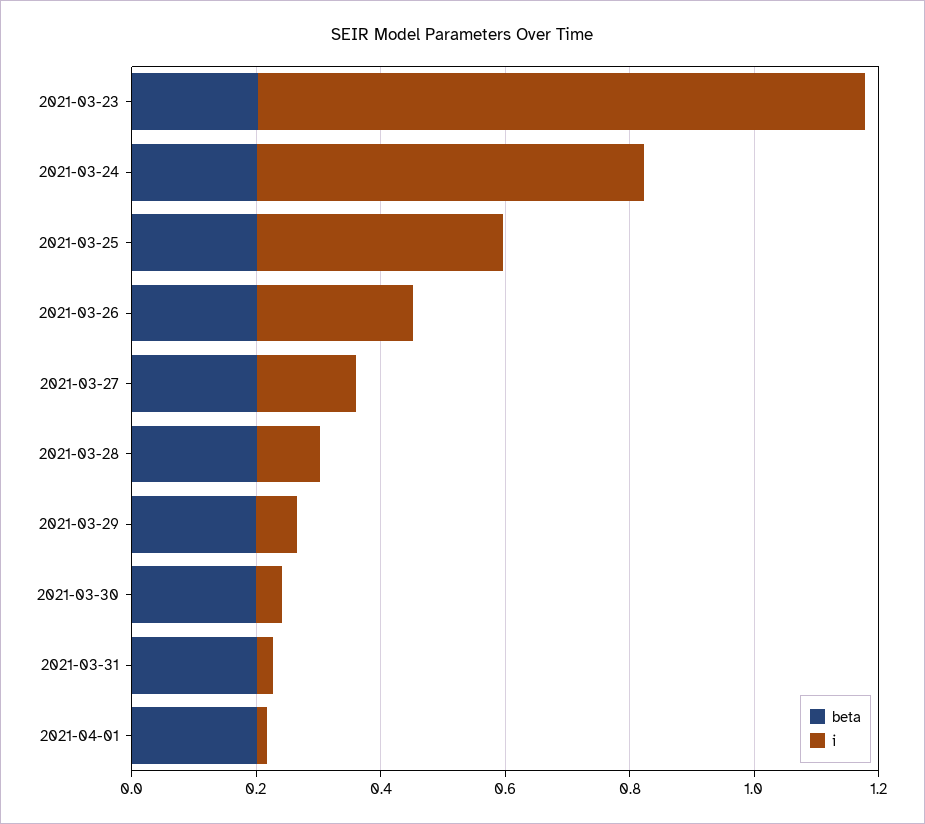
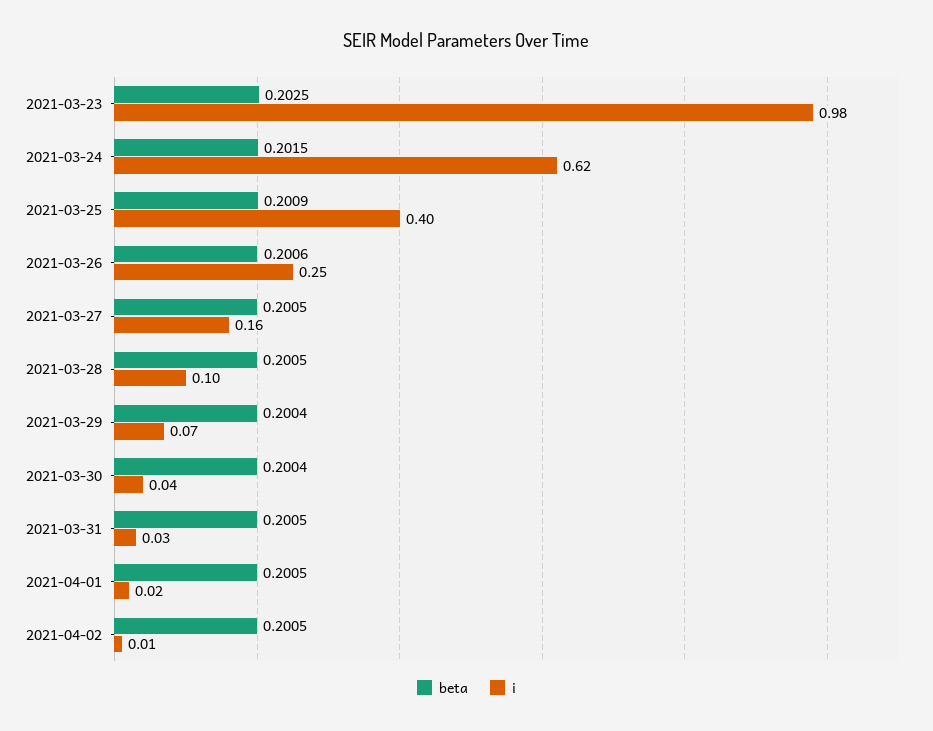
beta, 2021-04-02: none -> 0.2005
i, 2021-04-02: none -> 0.01

